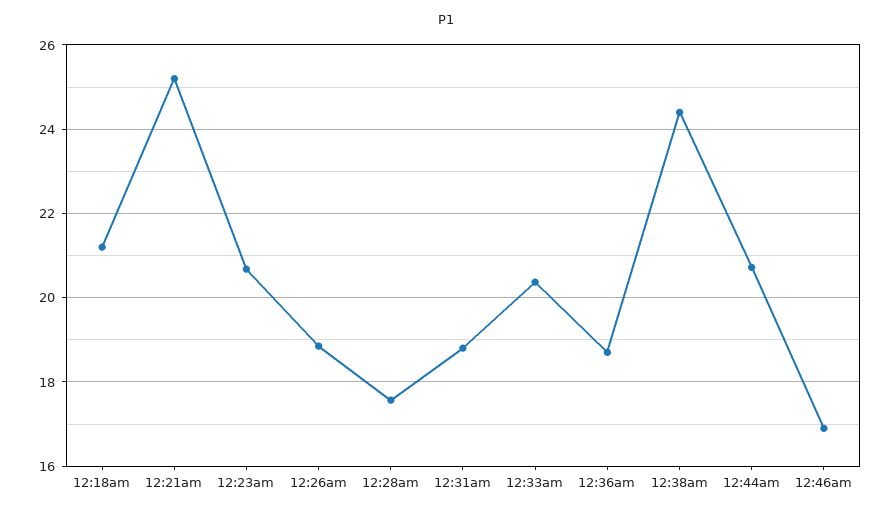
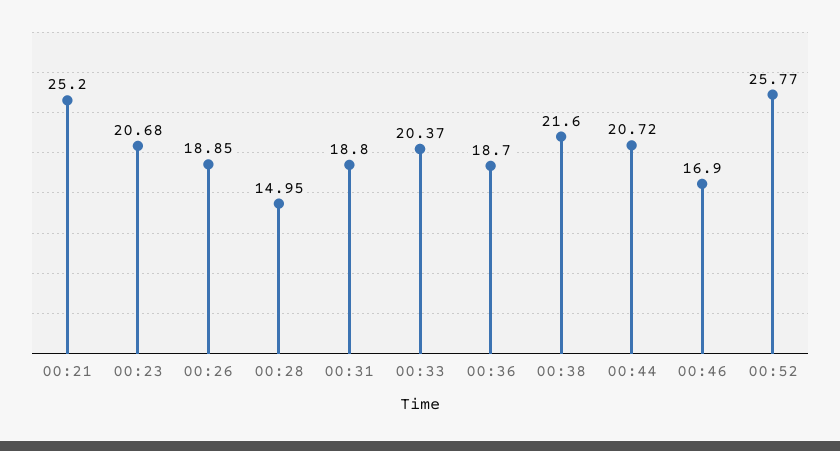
12:18am: 21.2 -> none
12:28am: 17.6 -> 14.95
12:38am: 24.4 -> 21.6
00:52: none -> 25.77

